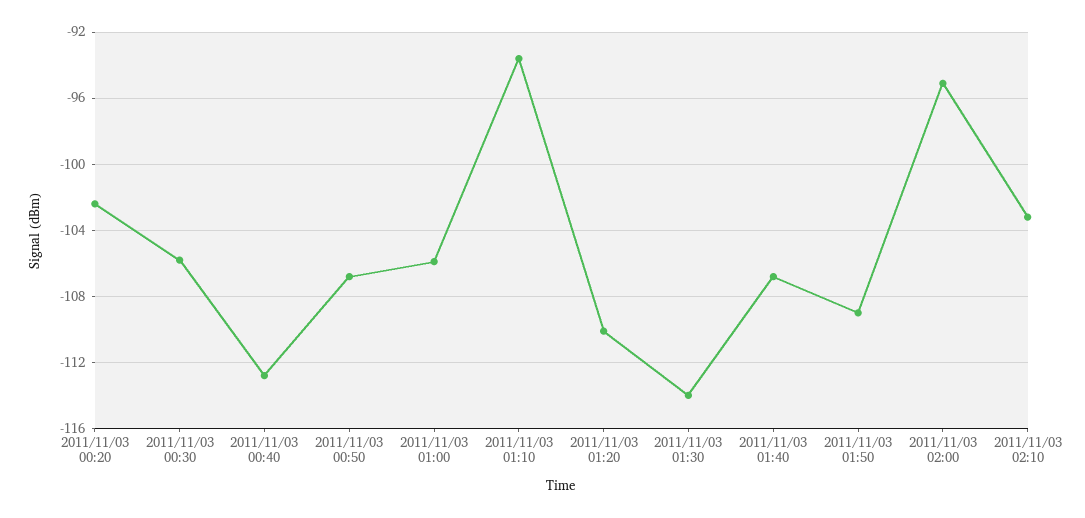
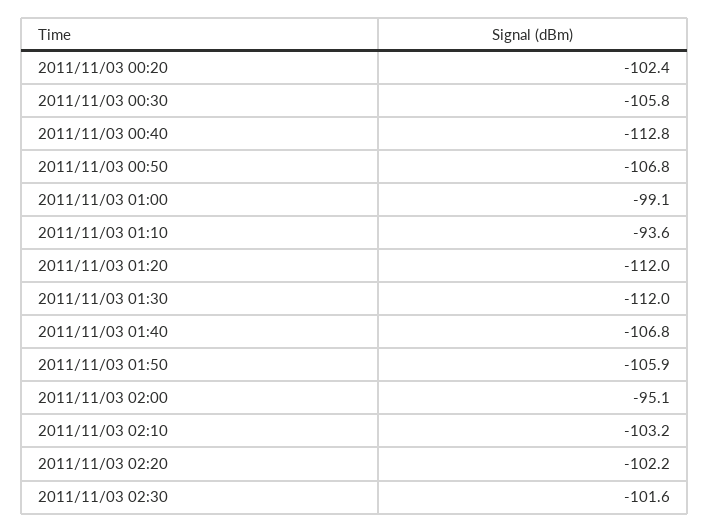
2011/11/03 01:00: -106 -> -99.1
2011/11/03 01:20: -110 -> -112
2011/11/03 01:30: -114 -> -112
2011/11/03 01:50: -109 -> -105.9
2011/11/03 02:20: none -> -102.2
2011/11/03 02:30: none -> -101.6

